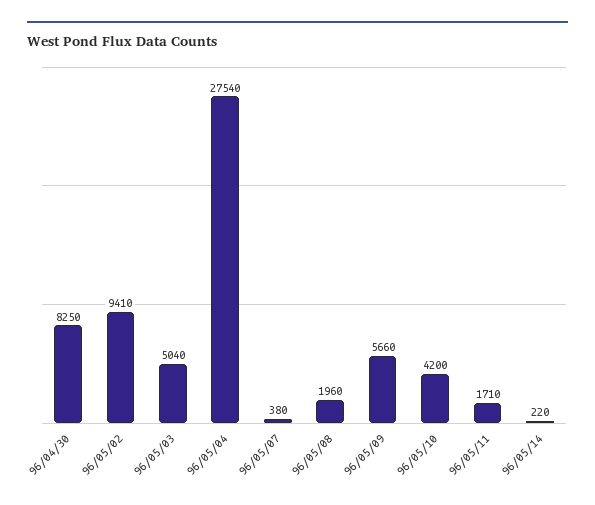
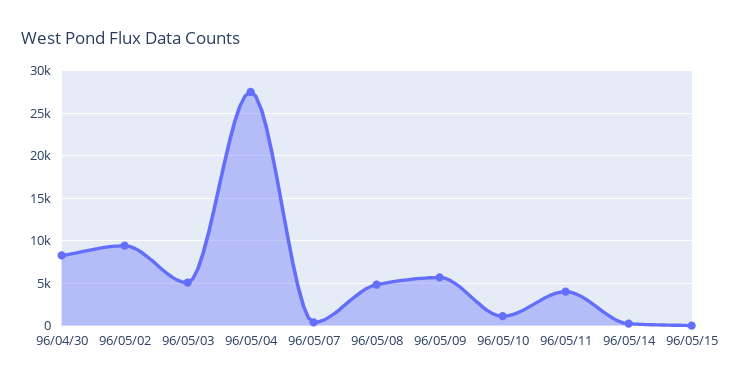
96/05/08: 1960 -> 5000
96/05/10: 4200 -> 1000
96/05/11: 1710 -> 4000
96/05/15: none -> 0

